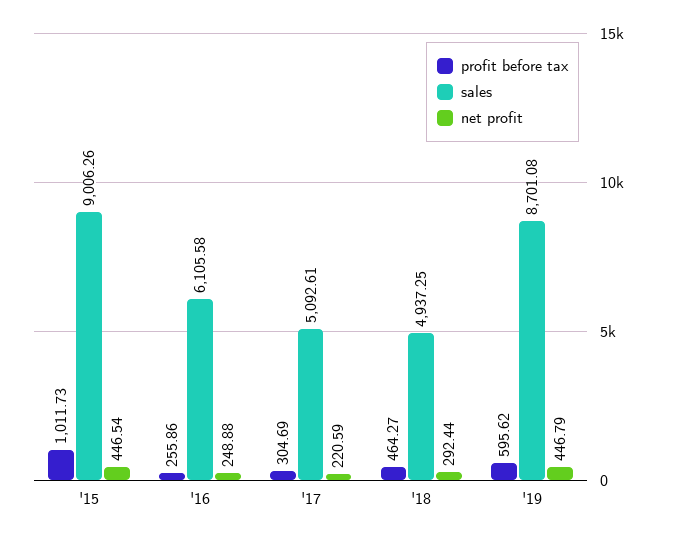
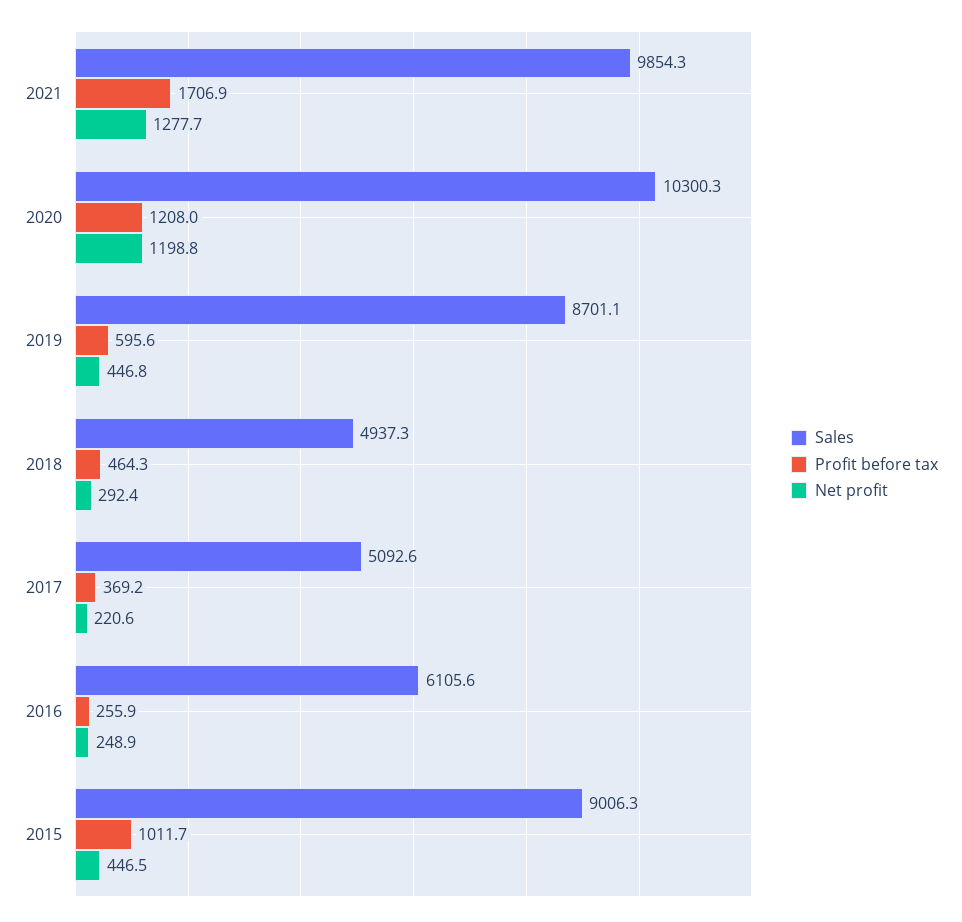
profit before tax, '17: 304.69 -> 369.2
sales, 2021: none -> 9854.3
profit before tax, 2021: none -> 1706.9
net profit, 2021: none -> 1277.7
sales, 2020: none -> 10300.3
profit before tax, 2020: none -> 1208
net profit, 2020: none -> 1198.8

